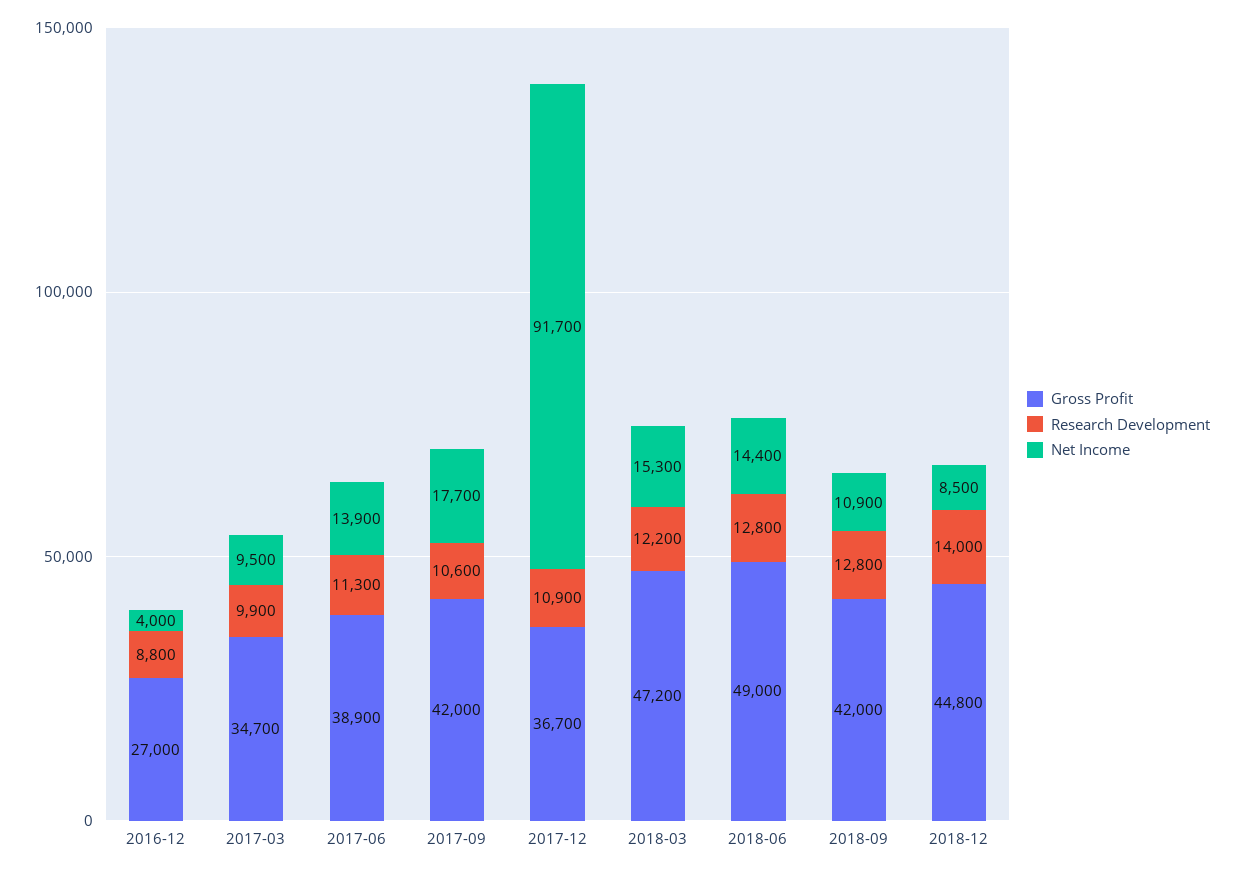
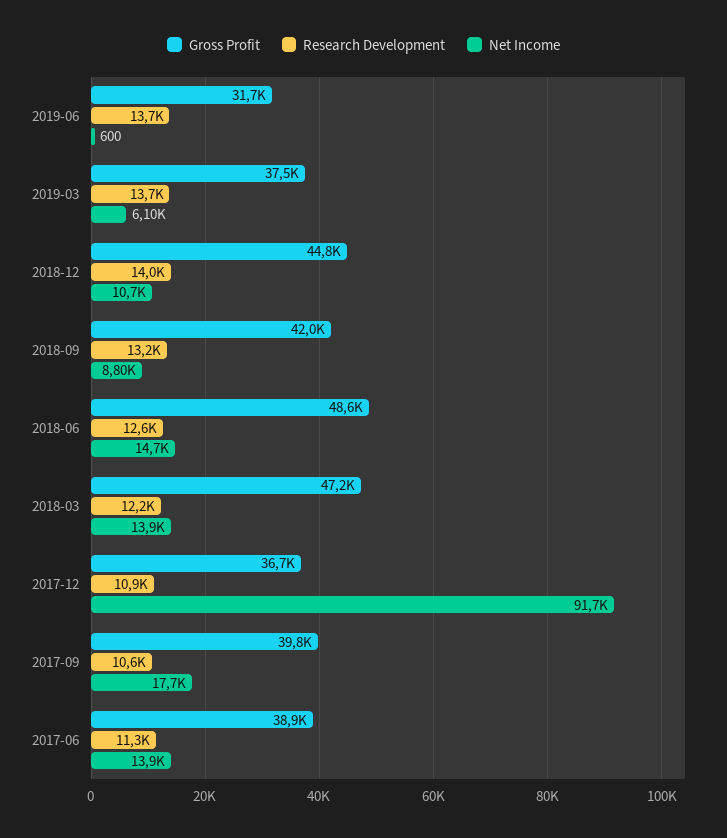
Gross Profit, 2016-12: 27000 -> none
Research Development, 2016-12: 8800 -> none
Net Income, 2016-12: 4000 -> none
Gross Profit, 2017-03: 34700 -> none
Research Development, 2017-03: 9900 -> none
Net Income, 2017-03: 9500 -> none
Gross Profit, 2017-09: 42000 -> 39800
Net Income, 2018-03: 15300 -> 13900
Gross Profit, 2018-06: 49000 -> 48600
Research Development, 2018-06: 12800 -> 12600
Net Income, 2018-06: 14400 -> 14700
Research Development, 2018-09: 12800 -> 13200
Net Income, 2018-09: 10900 -> 8800
Net Income, 2018-12: 8500 -> 10700
Gross Profit, 2019-06: none -> 31700
Research Development, 2019-06: none -> 13700
Net Income, 2019-06: none -> 600
Gross Profit, 2019-03: none -> 37500
Research Development, 2019-03: none -> 13700
Net Income, 2019-03: none -> 6100

